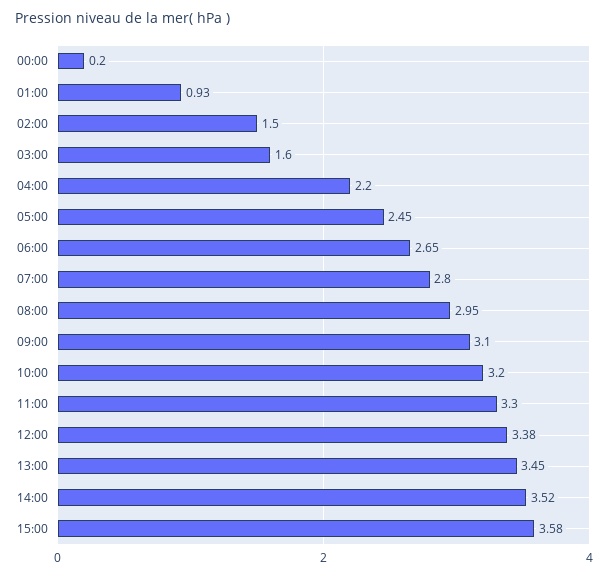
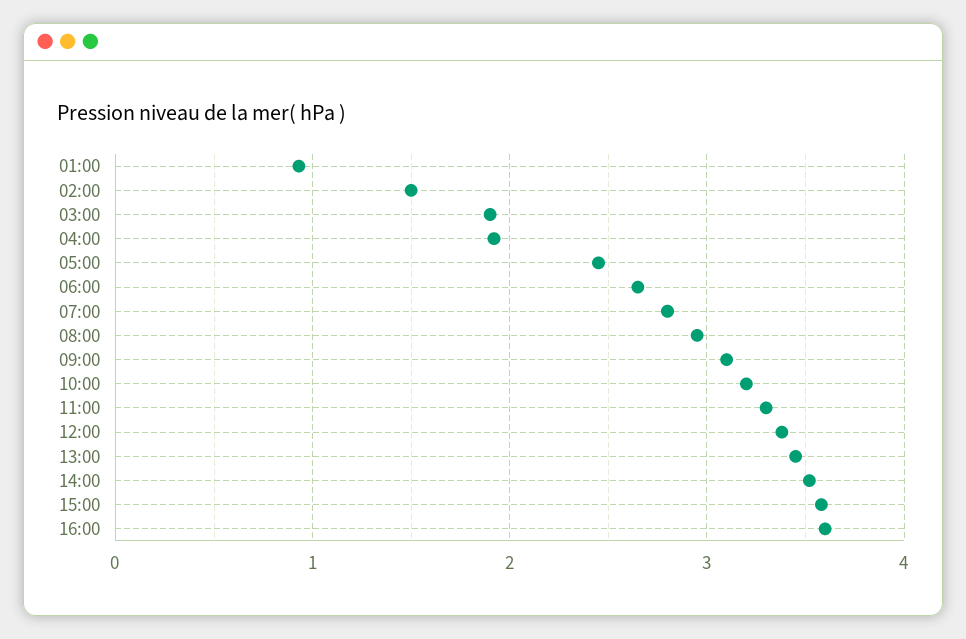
00:00: 0.2 -> none
03:00: 1.6 -> 1.9
04:00: 2.2 -> 1.9
16:00: none -> 3.6

